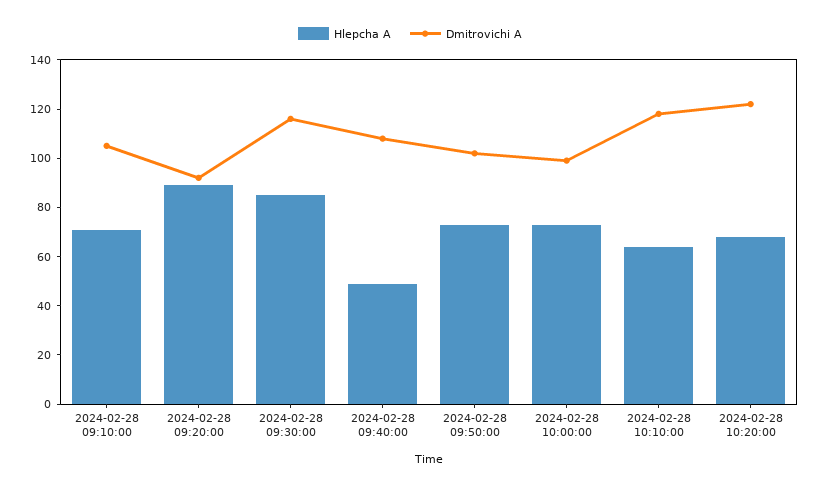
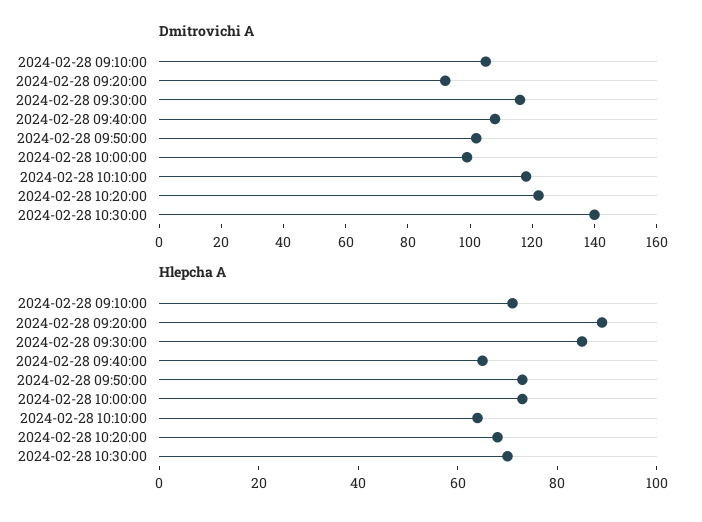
Hlepcha A, 2024-02-28 09:40:00: 50 -> 65
Dmitrovichi A, 2024-02-28 10:30:00: none -> 140
Hlepcha A, 2024-02-28 10:30:00: none -> 70

